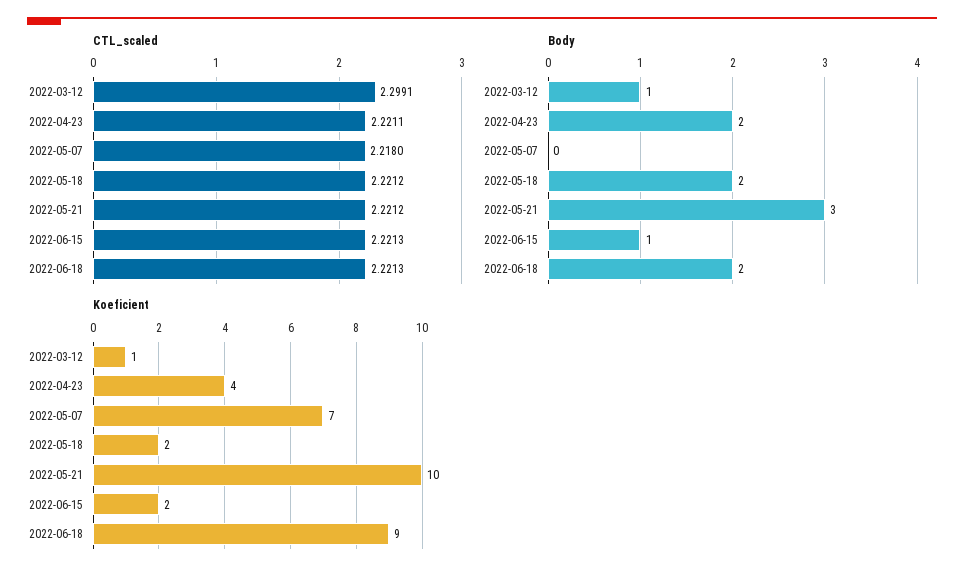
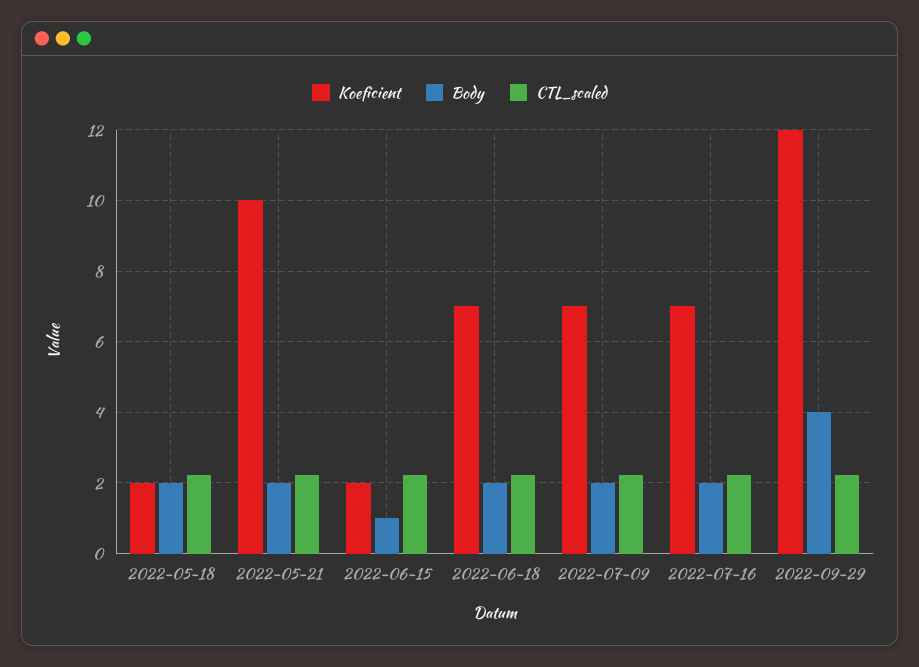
CTL_scaled, 2022-03-12: 2.2991 -> none
CTL_scaled, 2022-04-23: 2.2211 -> none
CTL_scaled, 2022-05-07: 2.218 -> none
Body, 2022-03-12: 1 -> none
Body, 2022-04-23: 2 -> none
Body, 2022-05-07: 0 -> none
Body, 2022-05-21: 3 -> 2
Koeficient, 2022-03-12: 1 -> none
Koeficient, 2022-04-23: 4 -> none
Koeficient, 2022-05-07: 7 -> none
Koeficient, 2022-06-18: 9 -> 7
Koeficient, 2022-07-09: none -> 7
Body, 2022-07-09: none -> 2
CTL_scaled, 2022-07-09: none -> 2.2
Koeficient, 2022-07-16: none -> 7
Body, 2022-07-16: none -> 2
CTL_scaled, 2022-07-16: none -> 2.2
Koeficient, 2022-09-29: none -> 12
Body, 2022-09-29: none -> 4
CTL_scaled, 2022-09-29: none -> 2.2

